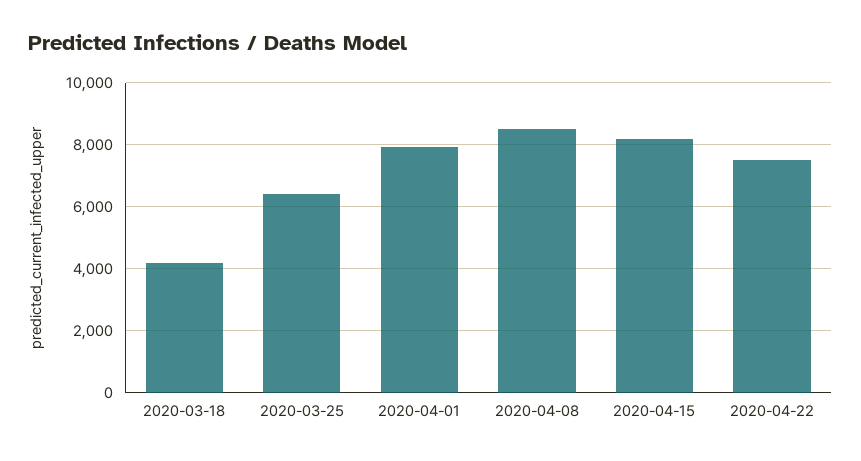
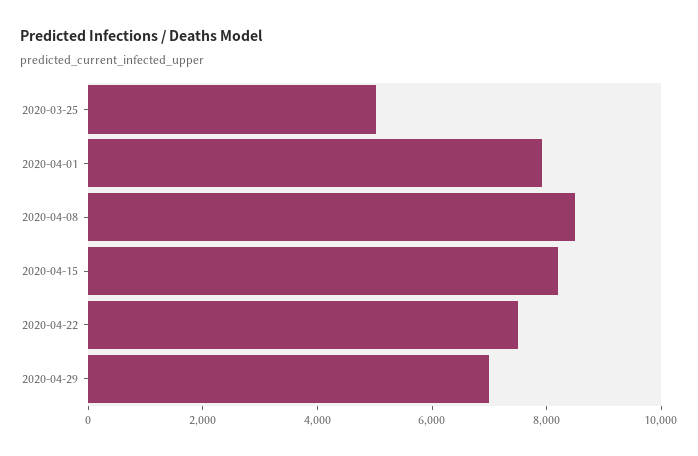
2020-03-18: 4200 -> none
2020-03-25: 6400 -> 5000
2020-04-29: none -> 7000

